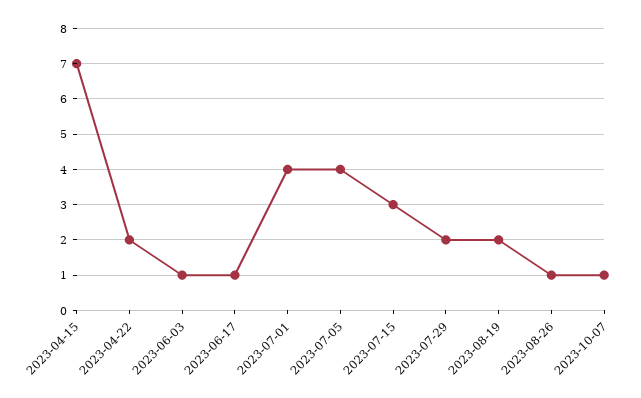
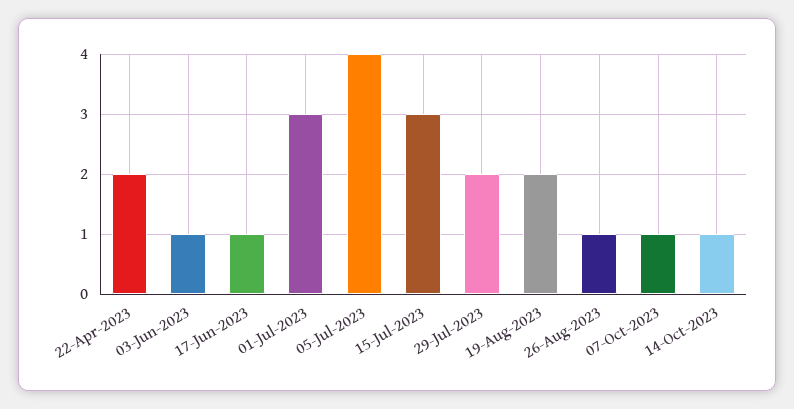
2023-04-15: 7 -> none
2023-07-01: 4 -> 3
14-Oct-2023: none -> 1

